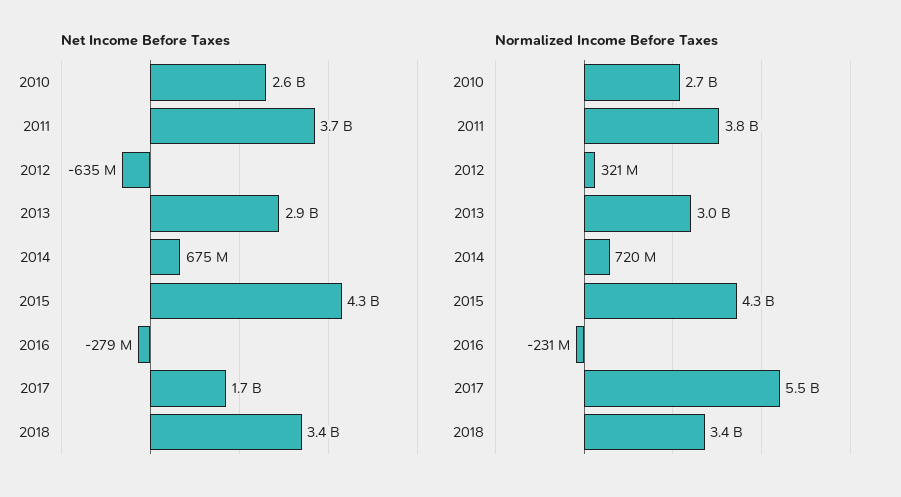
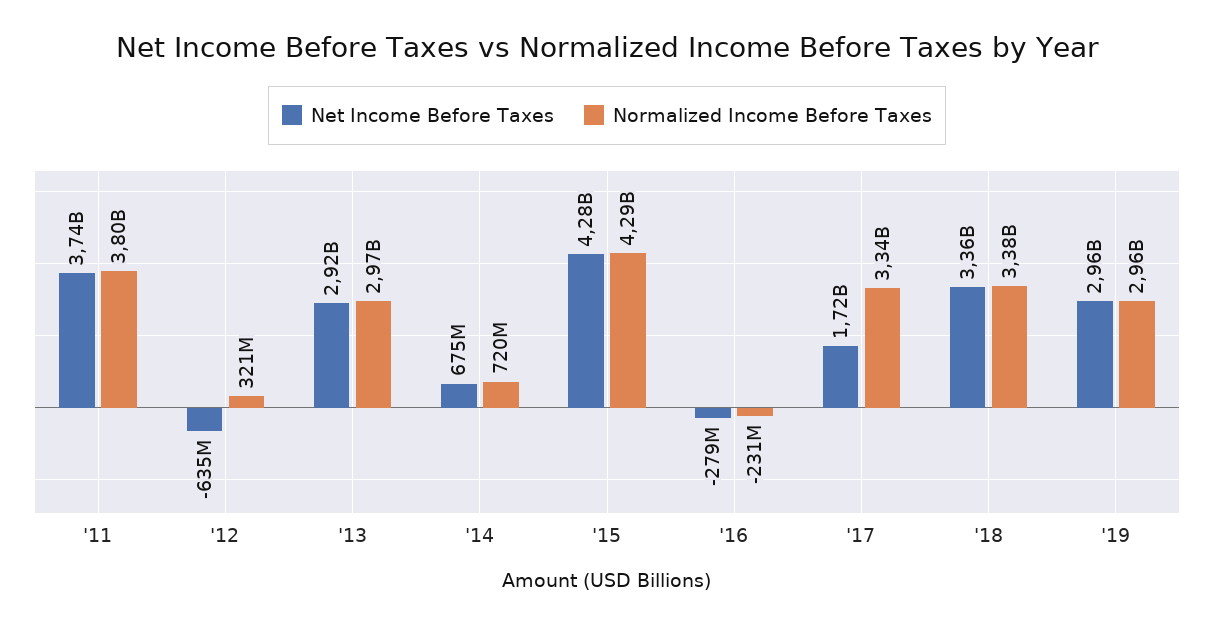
Net Income Before Taxes, 2010: 2600000000 -> none
Normalized Income Before Taxes, 2010: 2700000000 -> none
Normalized Income Before Taxes, 2017: 5500000000 -> 3340000000
Net Income Before Taxes, '19: none -> 2960000000
Normalized Income Before Taxes, '19: none -> 2960000000

